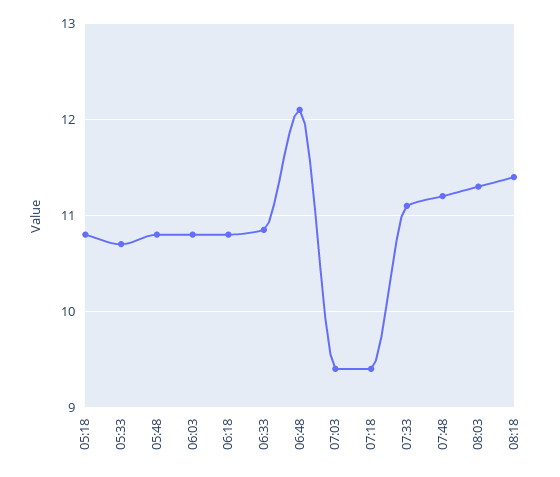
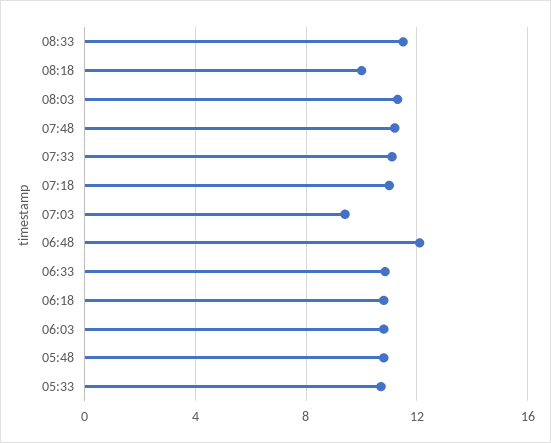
05:18: 10.8 -> none
07:18: 9.4 -> 11
08:18: 11.4 -> 10
08:33: none -> 11.5

